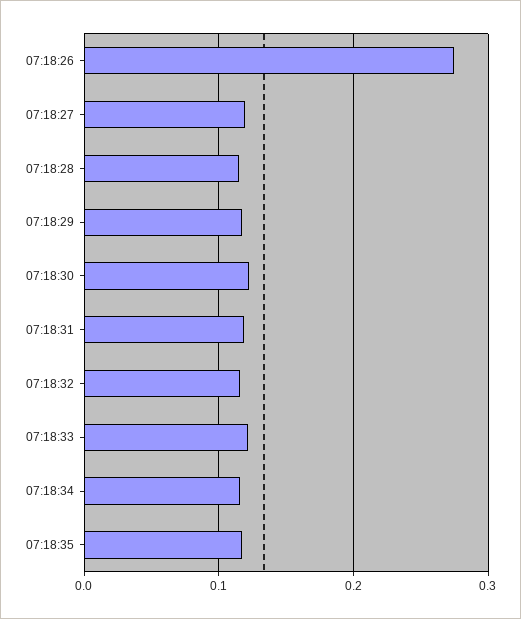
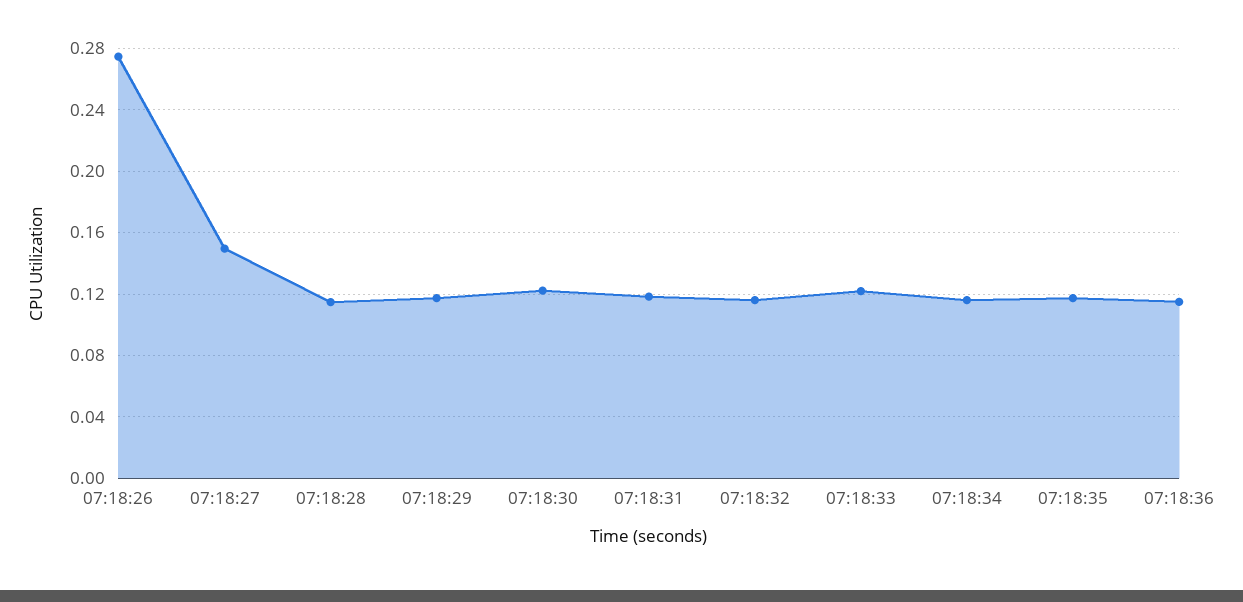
07:18:27: 0.12 -> 0.15
07:18:36: none -> 0.115

